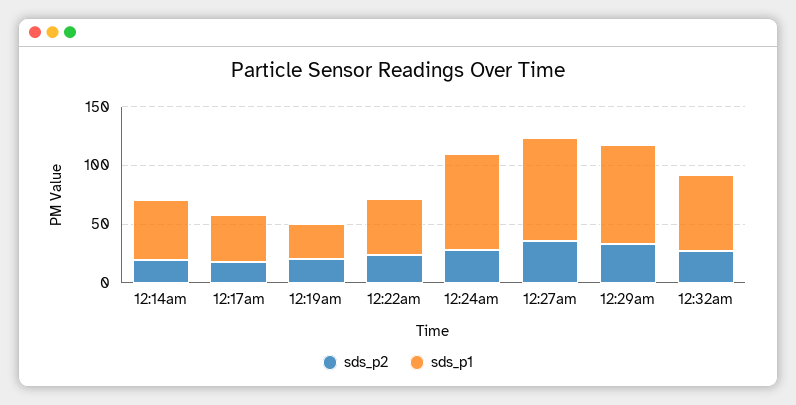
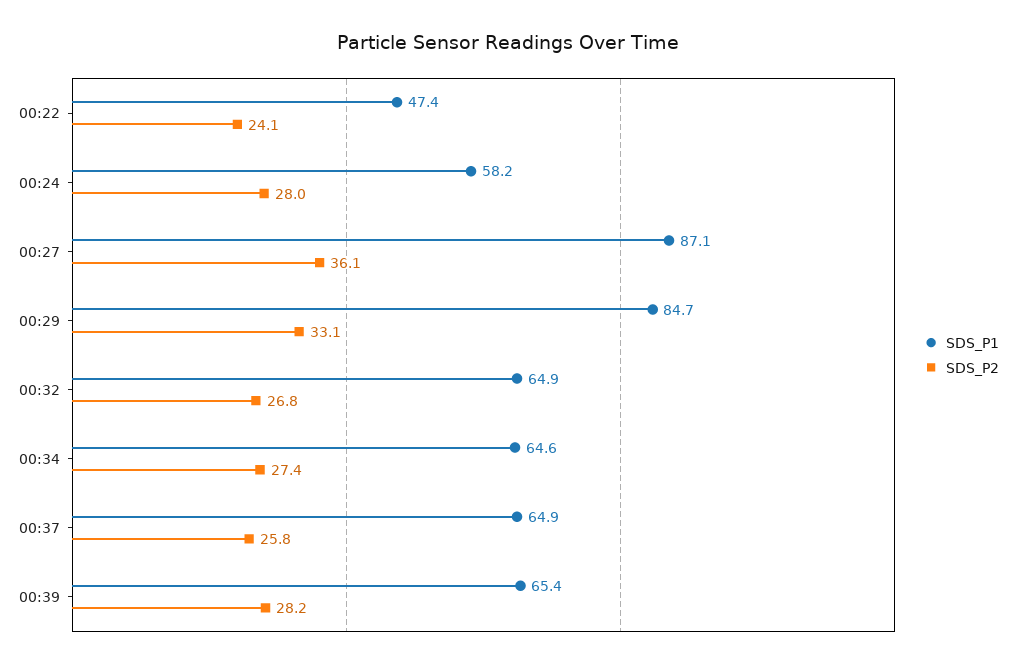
sds_p2, 12:14am: 20 -> none
sds_p1, 12:14am: 50 -> none
sds_p2, 12:17am: 20 -> none
sds_p1, 12:17am: 40 -> none
sds_p2, 12:19am: 20 -> none
sds_p1, 12:19am: 30 -> none
sds_p1, 12:24am: 80 -> 58.2
sds_p1, 00:34: none -> 64.6
sds_p2, 00:34: none -> 27.4
sds_p1, 00:37: none -> 64.9
sds_p2, 00:37: none -> 25.8
sds_p1, 00:39: none -> 65.4
sds_p2, 00:39: none -> 28.2

